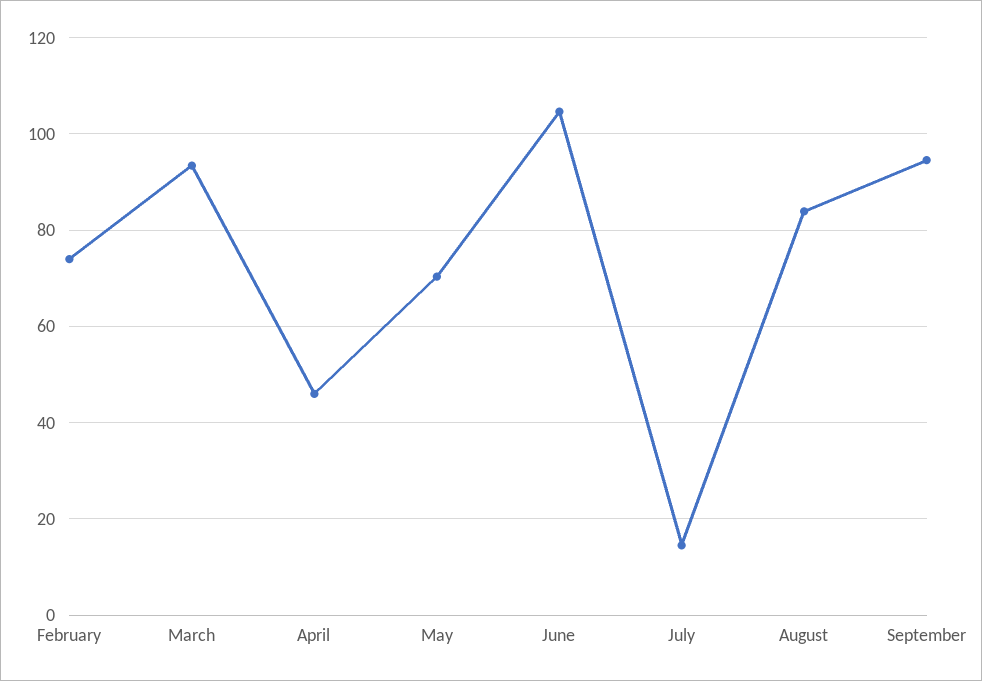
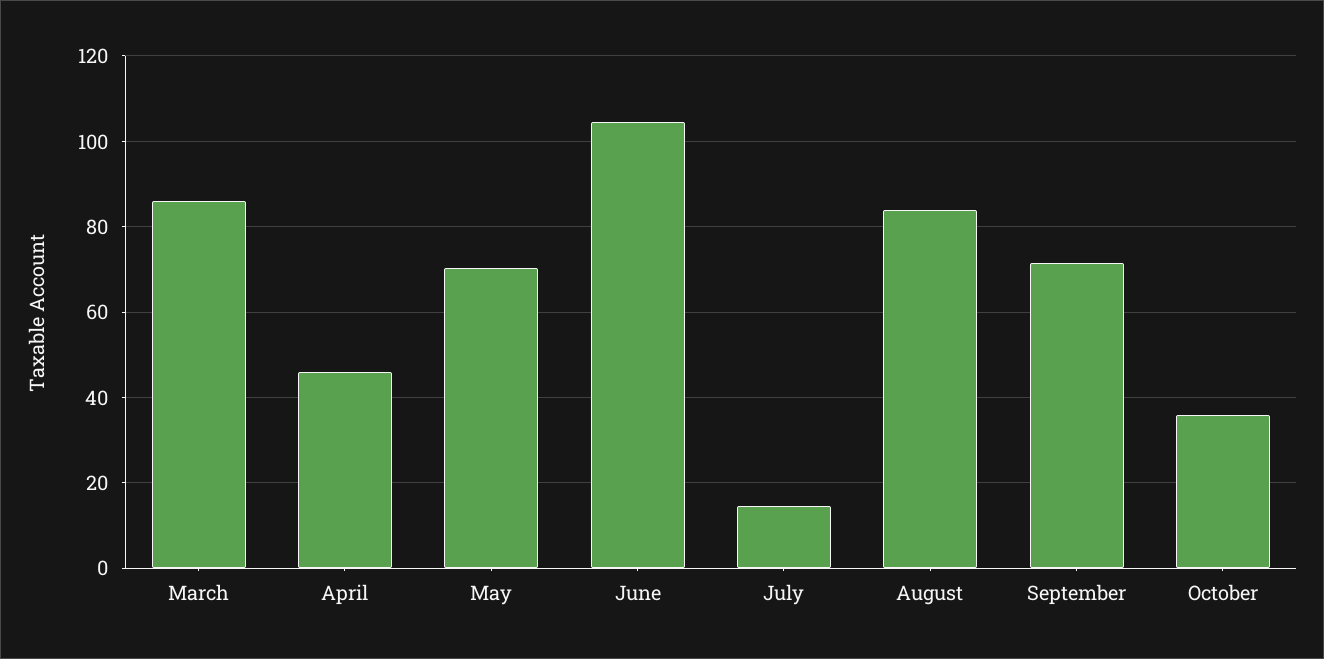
February: 74 -> none
March: 94 -> 86
September: 94 -> 72
October: none -> 36

